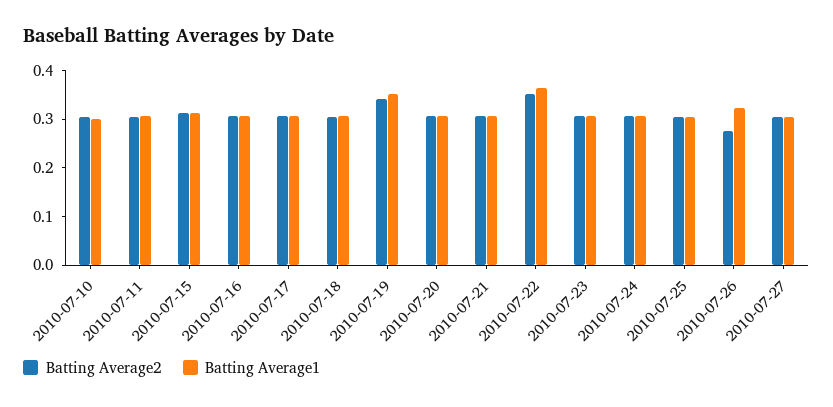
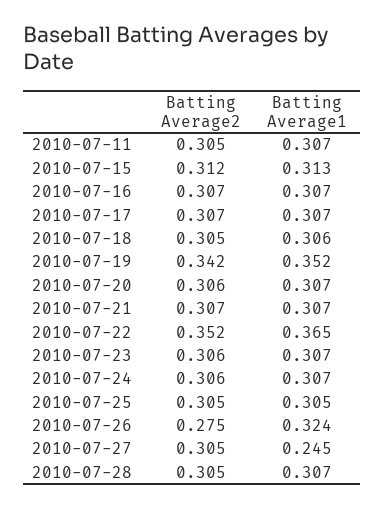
Batting Average2, 2010-07-10: 0.3 -> none
Batting Average1, 2010-07-10: 0.3 -> none
Batting Average1, 2010-07-27: 0.3 -> 0.245
Batting Average2, 2010-07-28: none -> 0.305
Batting Average1, 2010-07-28: none -> 0.307

